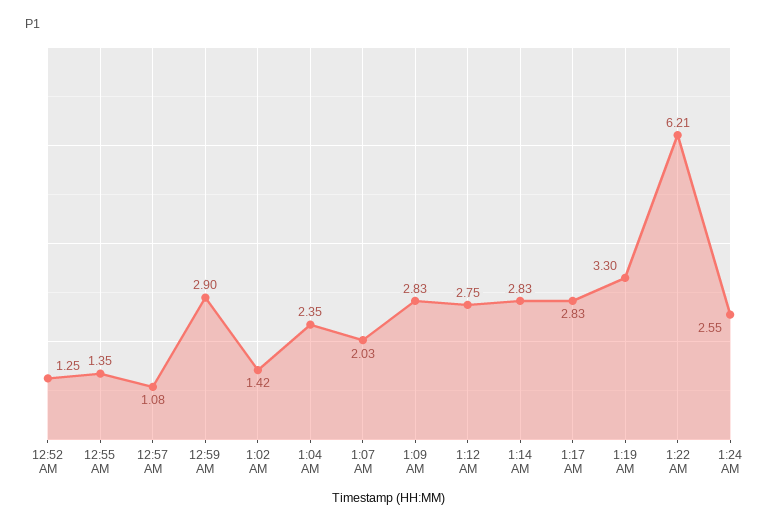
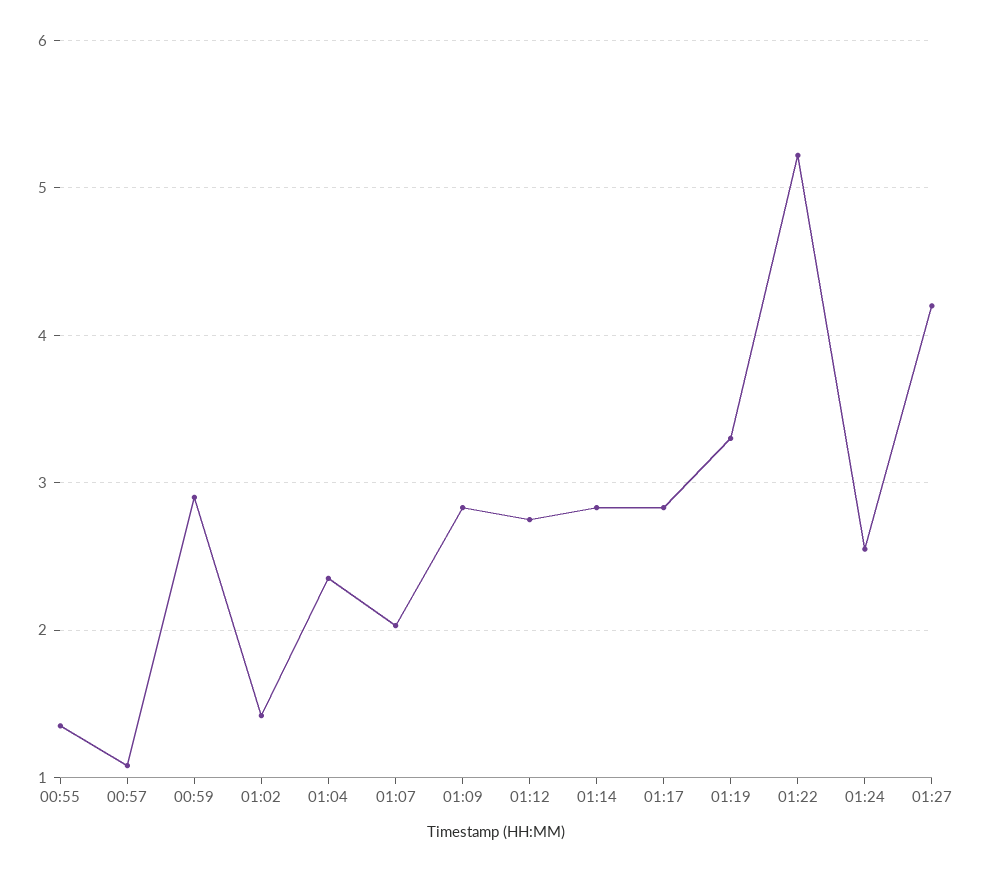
12:52 AM: 1.25 -> none
1:22 AM: 6.21 -> 5.2
01:27: none -> 4.2

